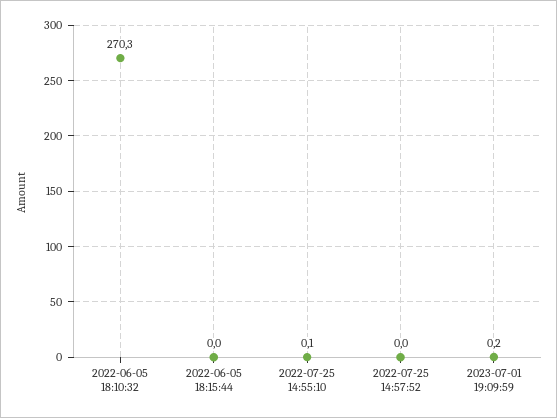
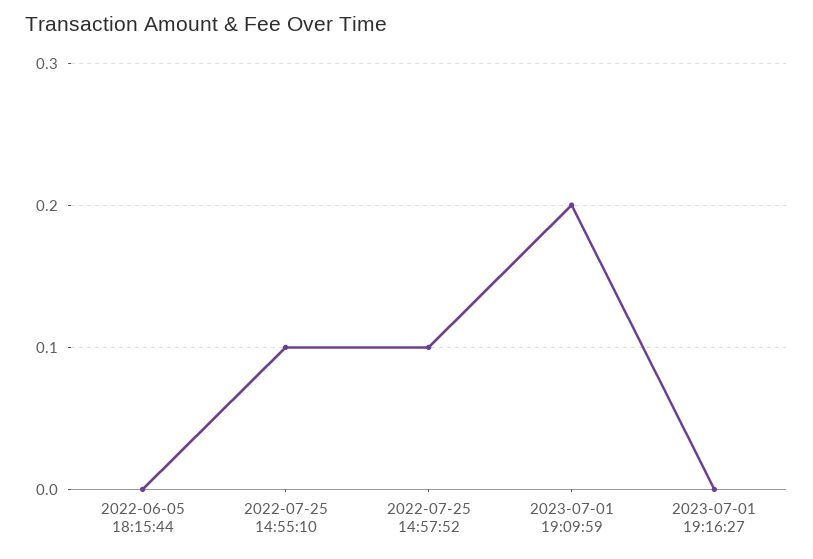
2022-06-05 18:10:32: 270.3 -> none
2022-07-25 14:57:52: 0 -> 0.1
2023-07-01 19:16:27: none -> 0

